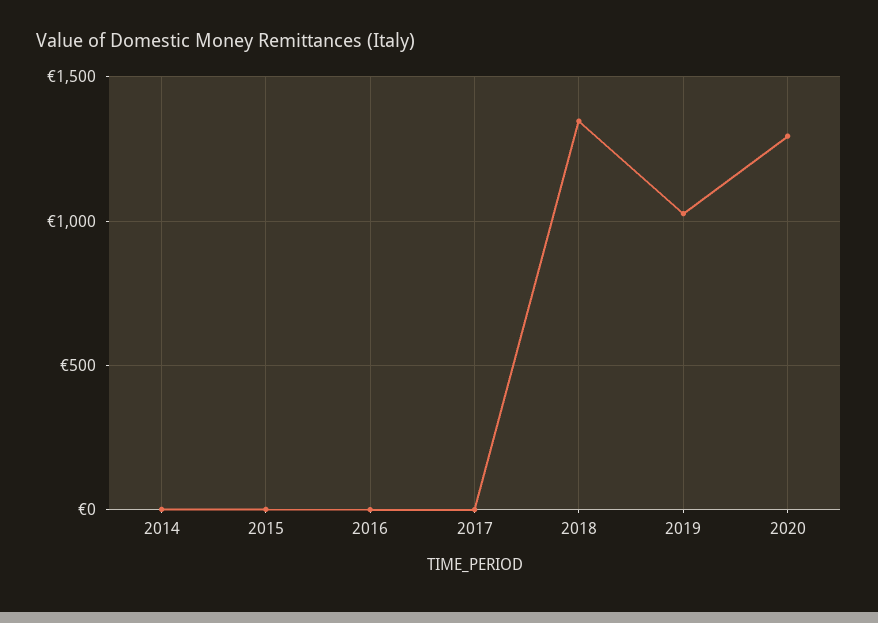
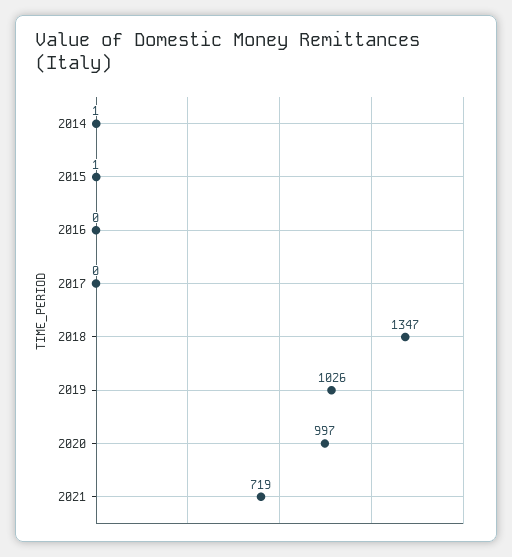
2020: 1300 -> 997
2021: none -> 719

